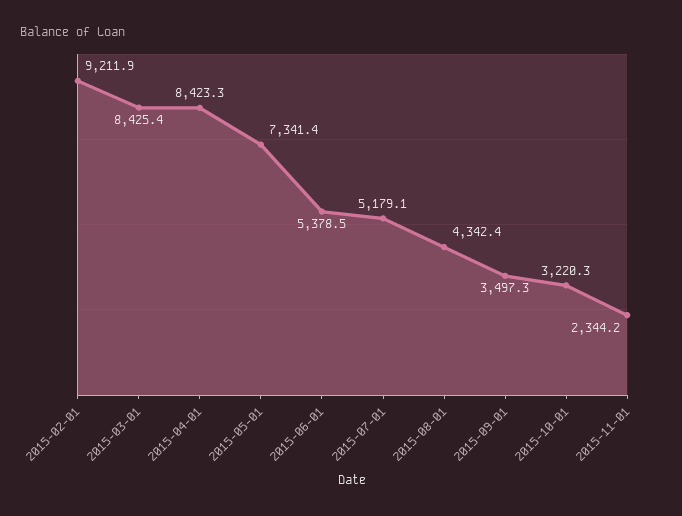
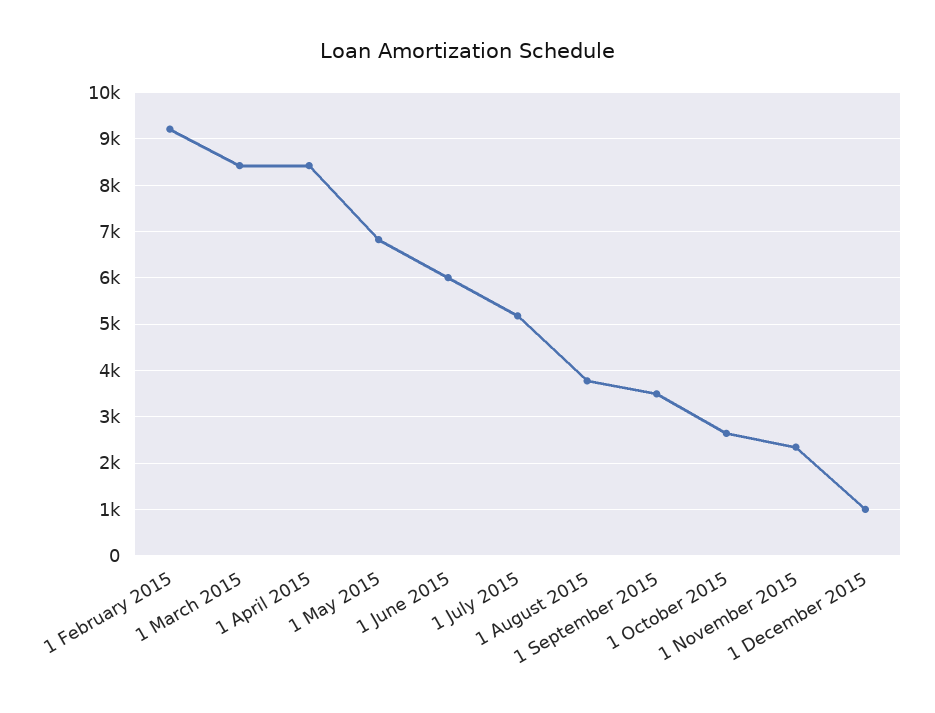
2015-05-01: 7341.4 -> 6800
2015-06-01: 5378.5 -> 6000
2015-08-01: 4342.4 -> 3800
2015-10-01: 3220.3 -> 2600
1 December 2015: none -> 1000

